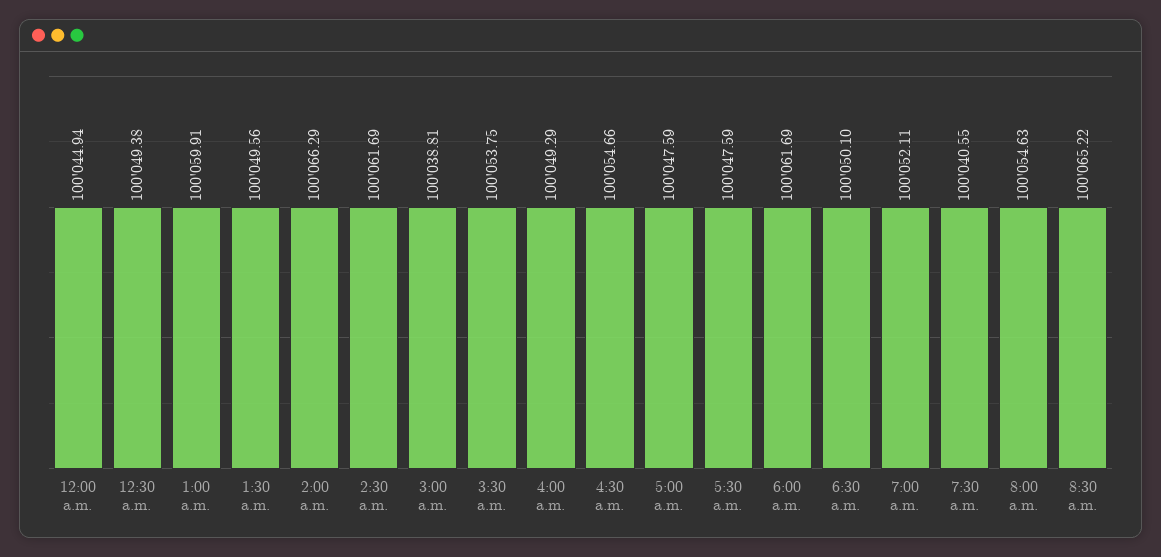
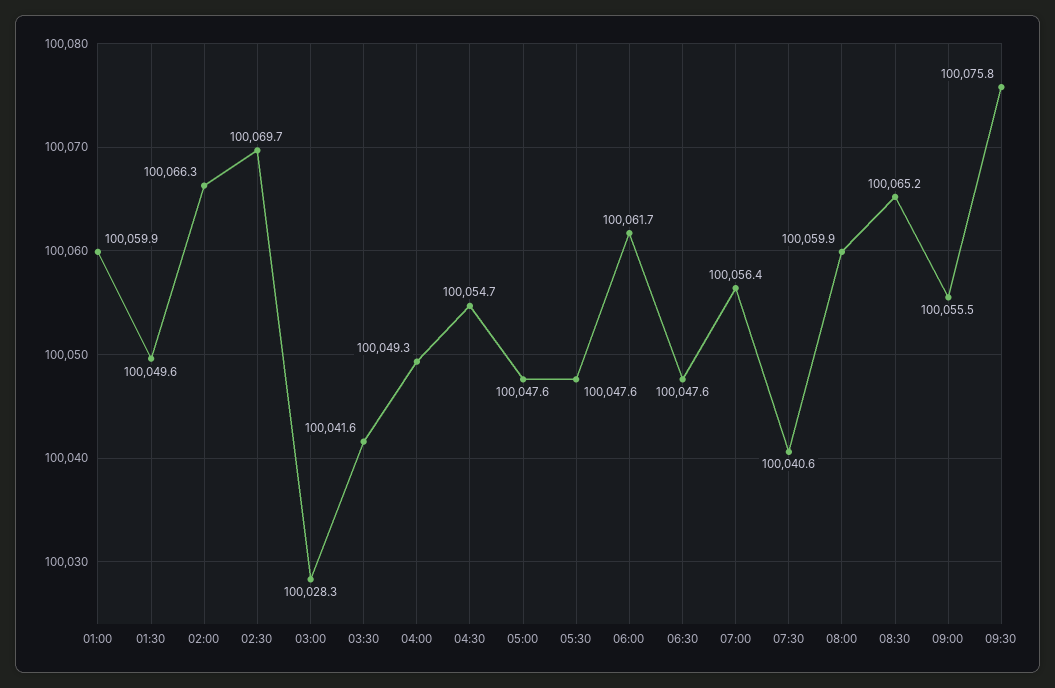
12:00 a.m.: 100044.94 -> none
12:30 a.m.: 100049.38 -> none
2:30 a.m.: 100061.69 -> 100069.7
3:00 a.m.: 100038.81 -> 100028.3
3:30 a.m.: 100053.75 -> 100041.6
6:30 a.m.: 100050.1 -> 100047.6
7:00 a.m.: 100052.11 -> 100056.4
8:00 a.m.: 100054.63 -> 100059.9
09:00: none -> 100055.5
09:30: none -> 100075.8

